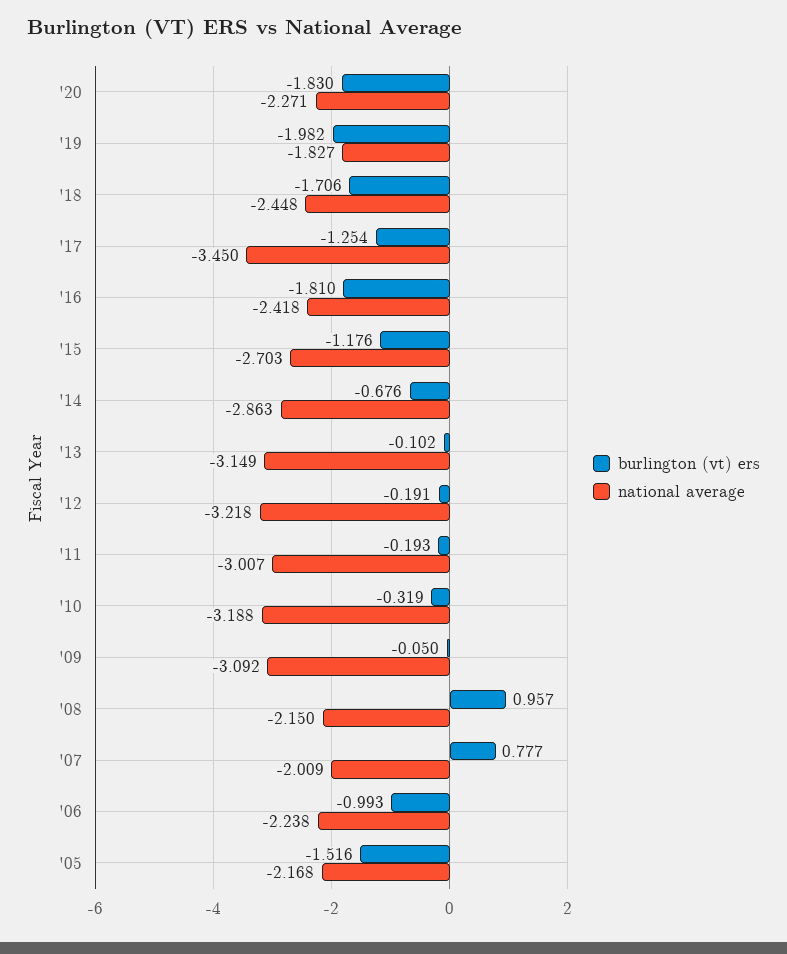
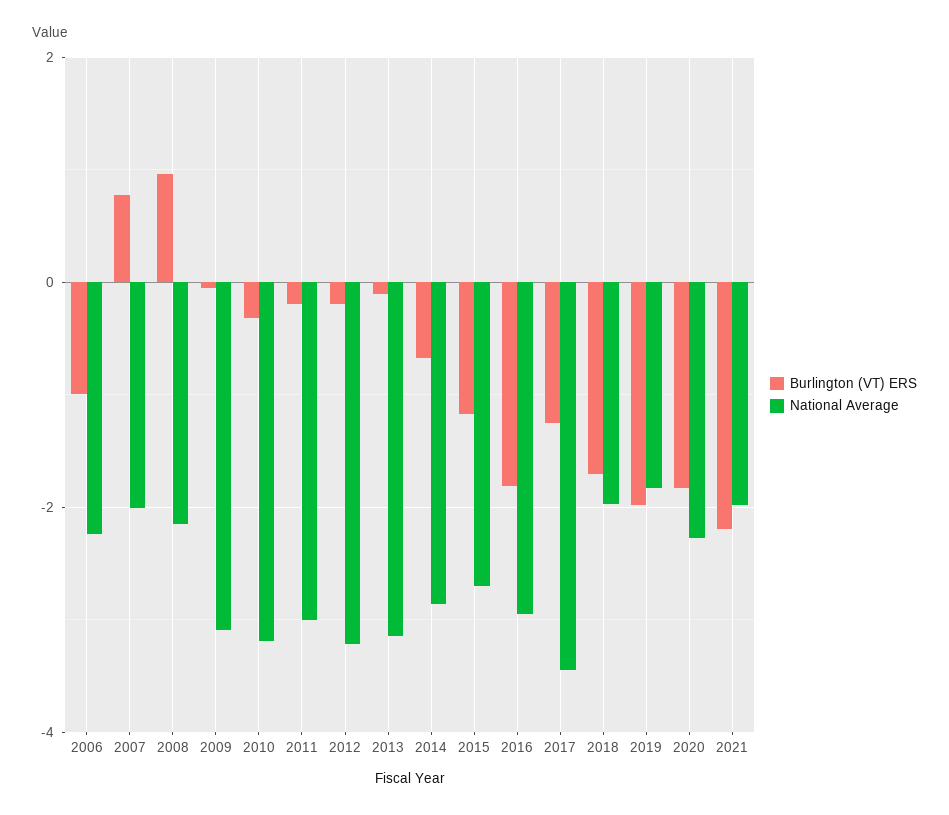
national average, '18: -2.448 -> -2
national average, '16: -2.418 -> -3
burlington (vt) ers, '05: -1.516 -> none
national average, '05: -2.168 -> none
burlington (vt) ers, 2021: none -> -2.2
national average, 2021: none -> -2

